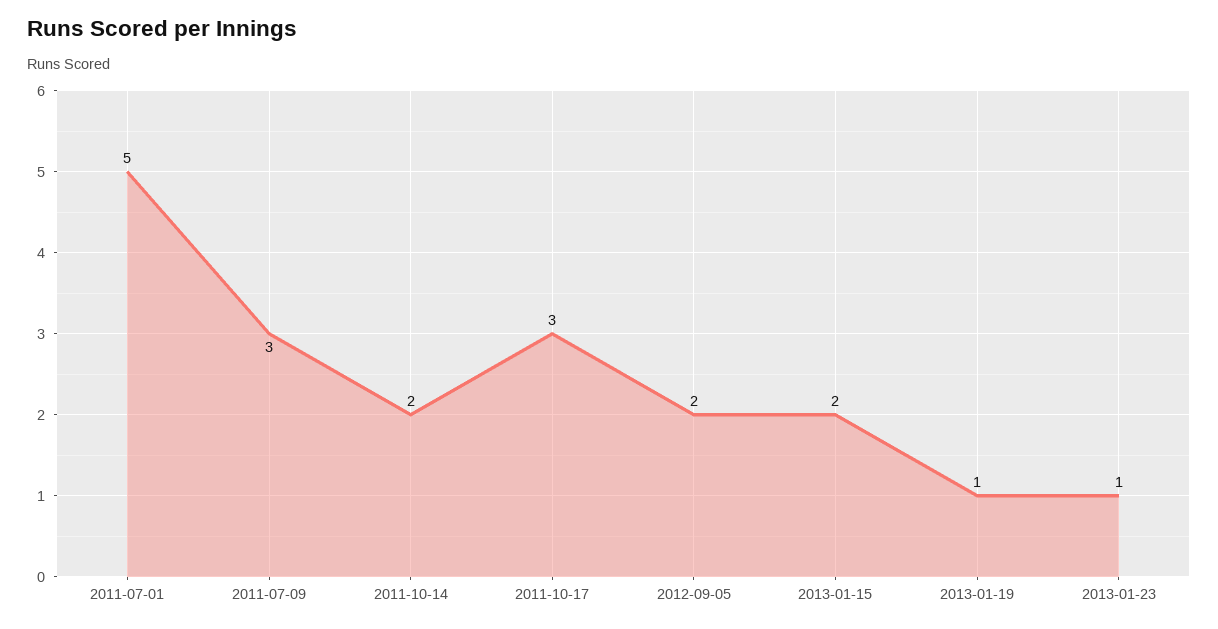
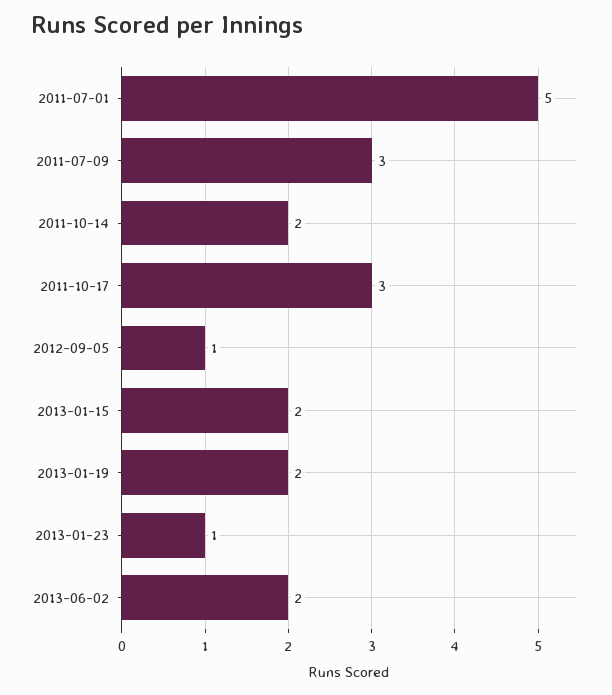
2012-09-05: 2 -> 1
2013-01-19: 1 -> 2
2013-06-02: none -> 2

